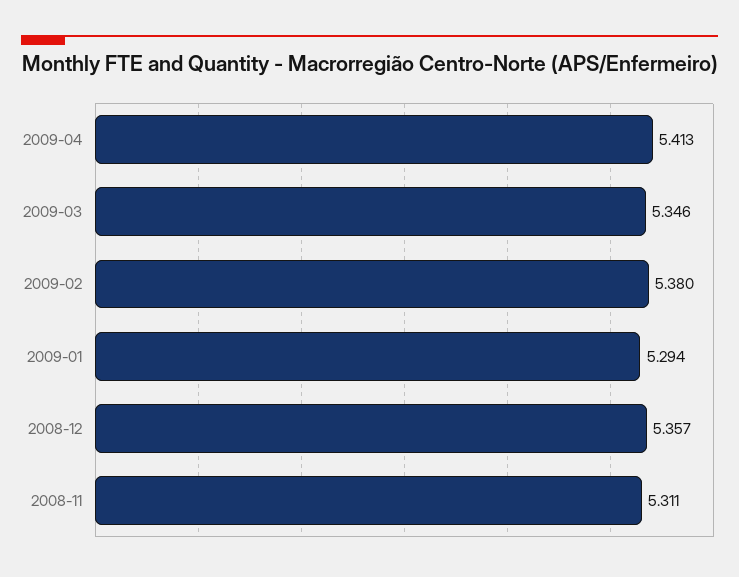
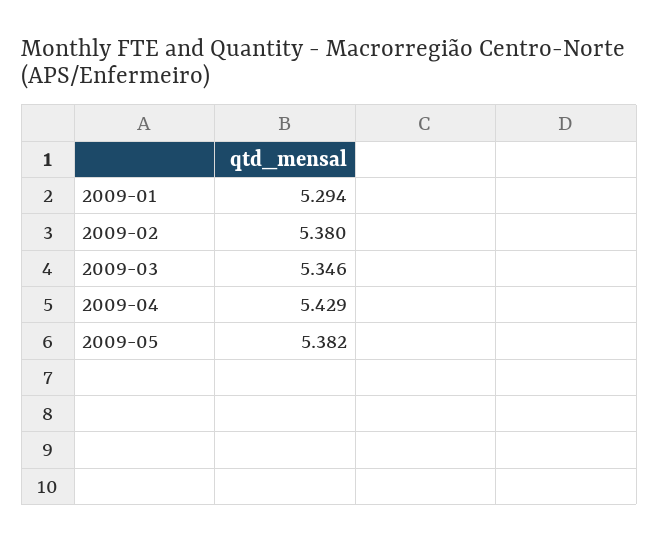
2009-04: 5.413 -> 5.429
2008-12: 5.357 -> none
2008-11: 5.311 -> none
2009-05: none -> 5.382

